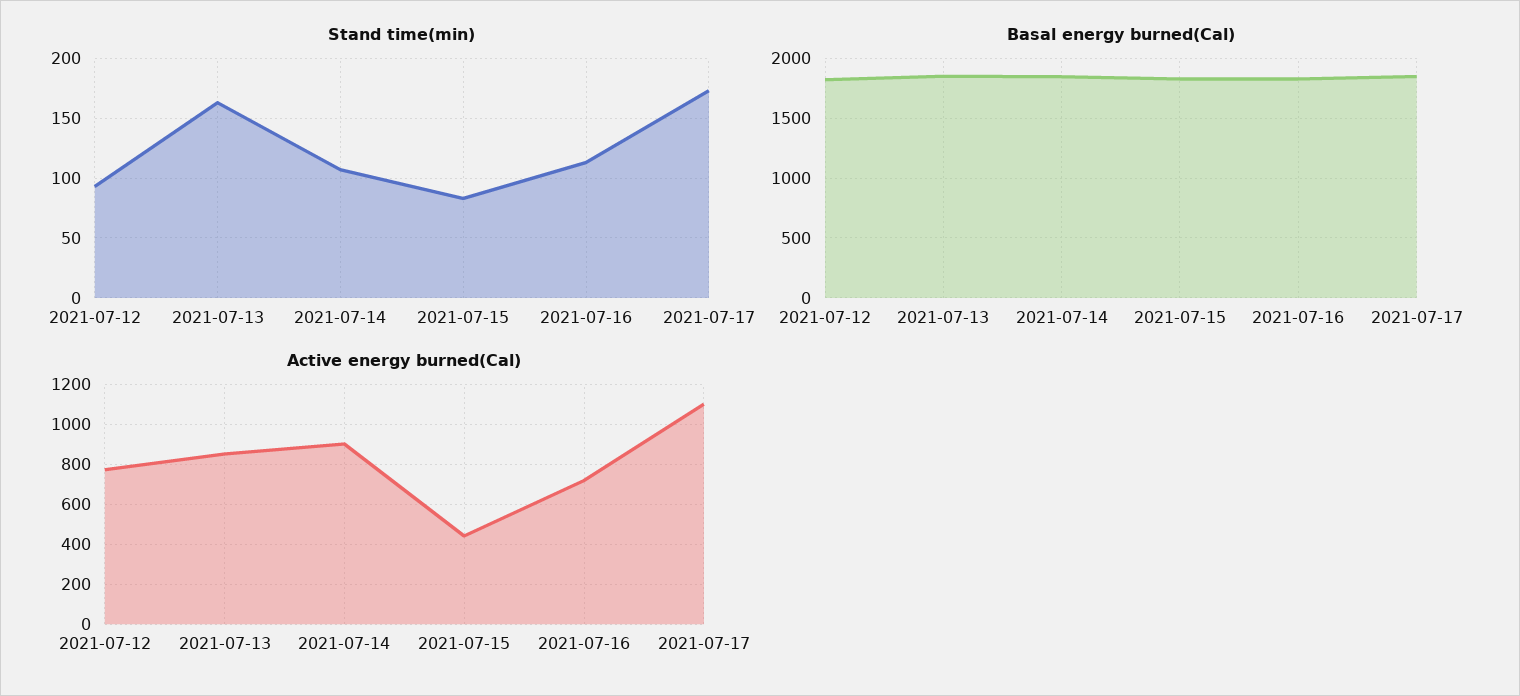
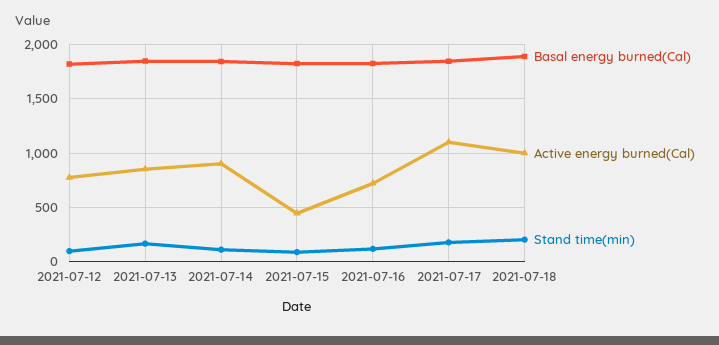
Basal energy burned(Cal), 2021-07-18: none -> 1900
Active energy burned(Cal), 2021-07-18: none -> 1000
Stand time(min), 2021-07-18: none -> 200

